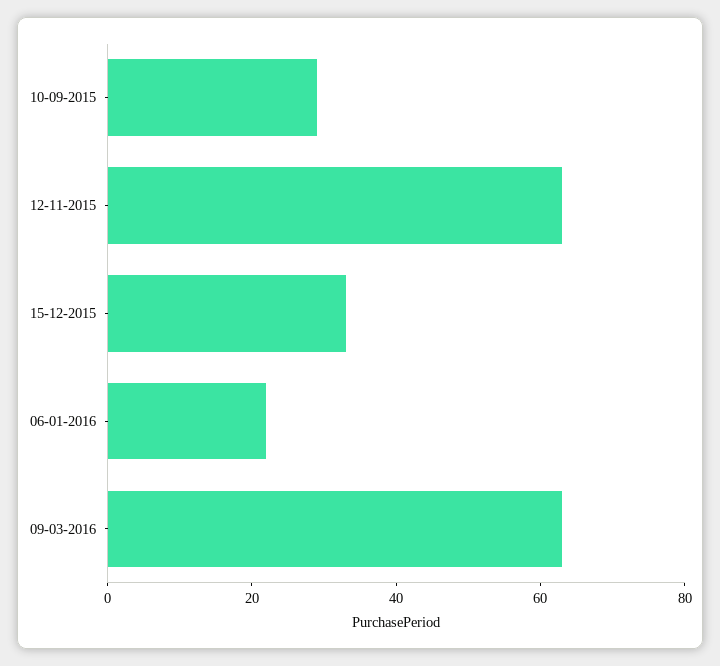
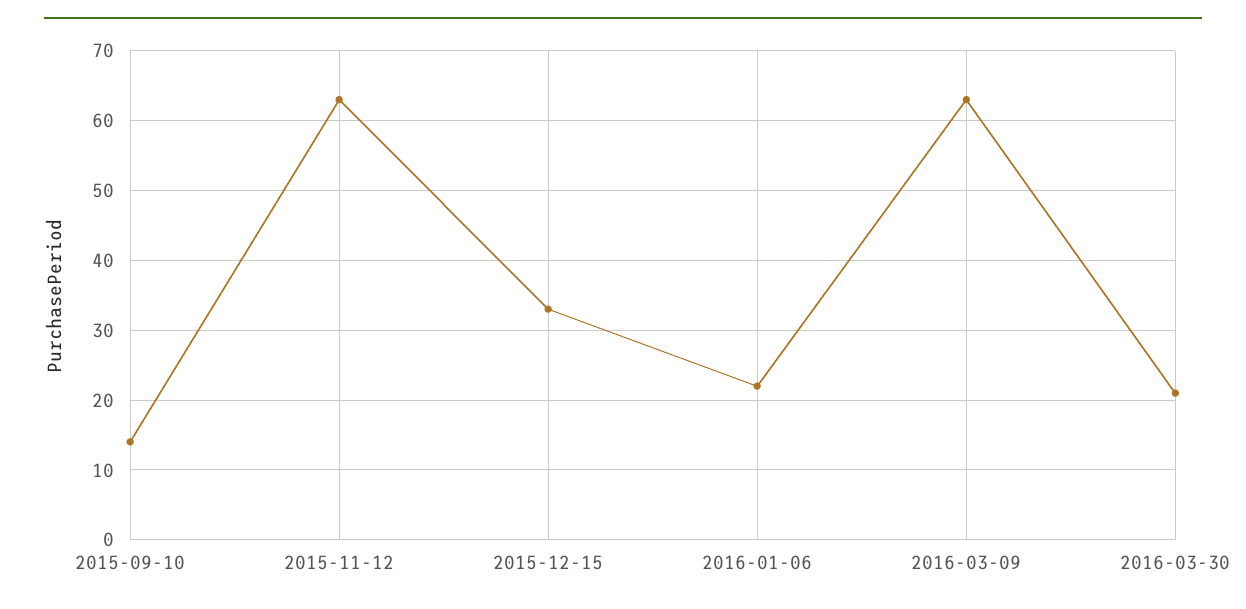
10-09-2015: 30 -> 14
2016-03-30: none -> 21

